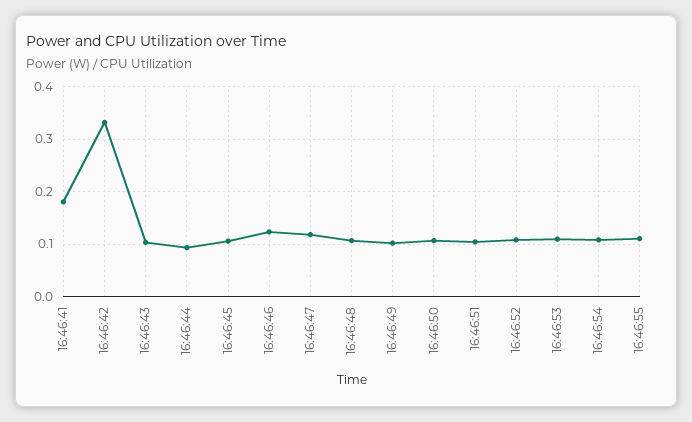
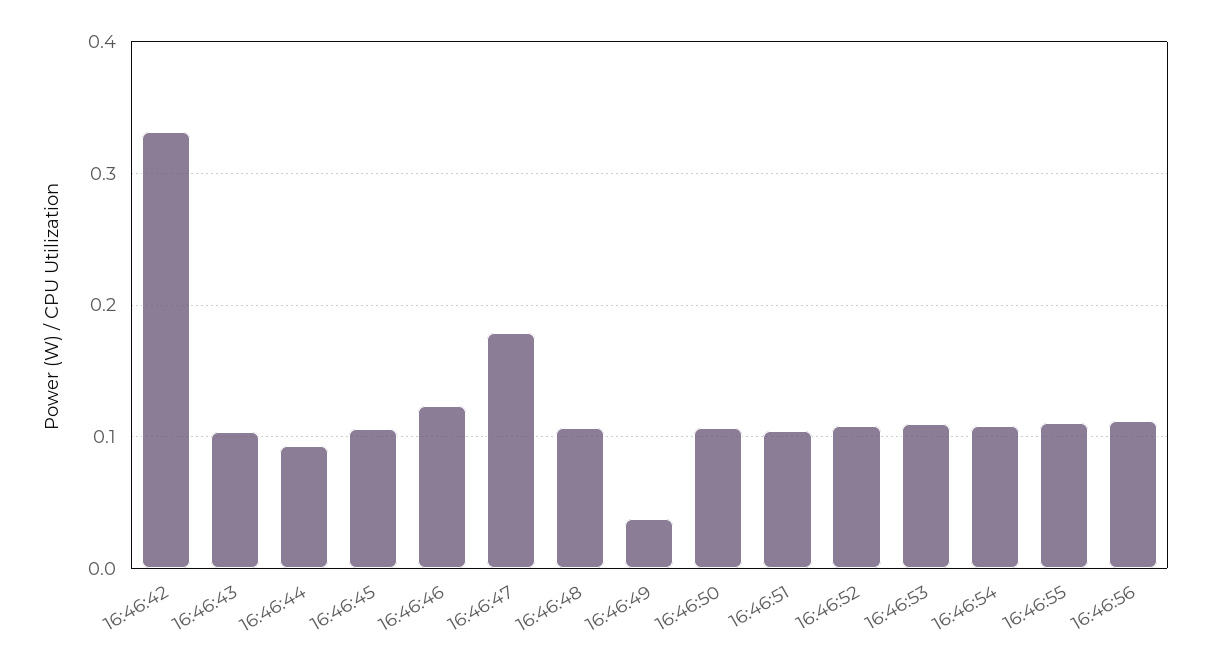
16:46:41: 0.18 -> none
16:46:47: 0.12 -> 0.18
16:46:49: 0.1 -> 0.04
16:46:56: none -> 0.11

